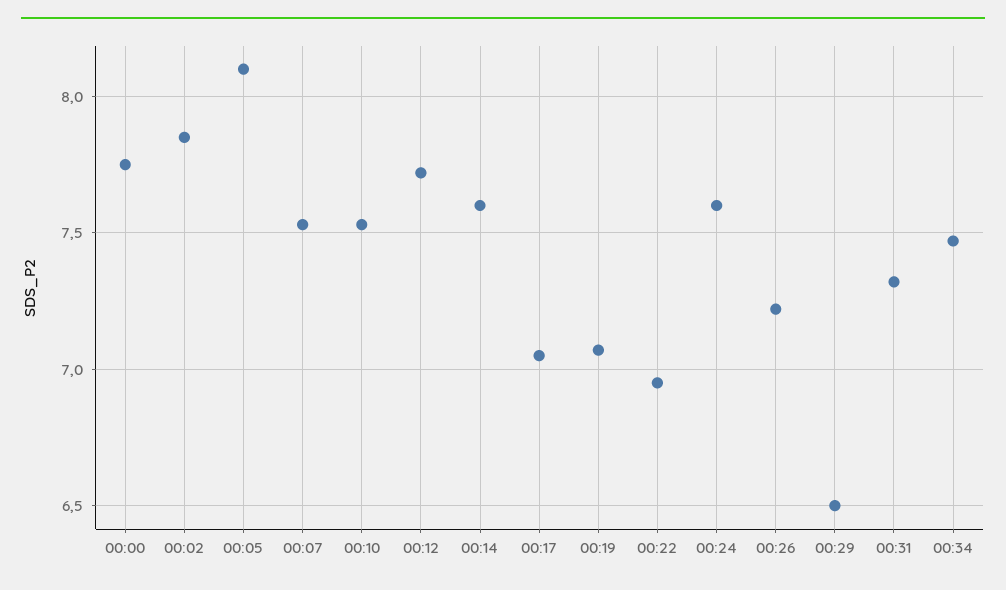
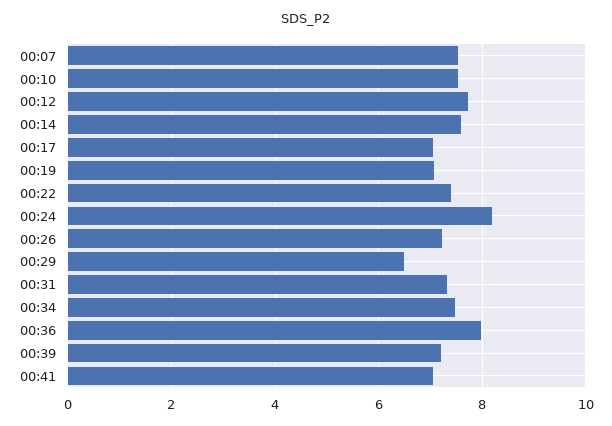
00:00: 7.75 -> none
00:02: 7.85 -> none
00:05: 8.1 -> none
00:22: 6.95 -> 7.4
00:24: 7.6 -> 8.2
00:36: none -> 8
00:39: none -> 7.2
00:41: none -> 7

